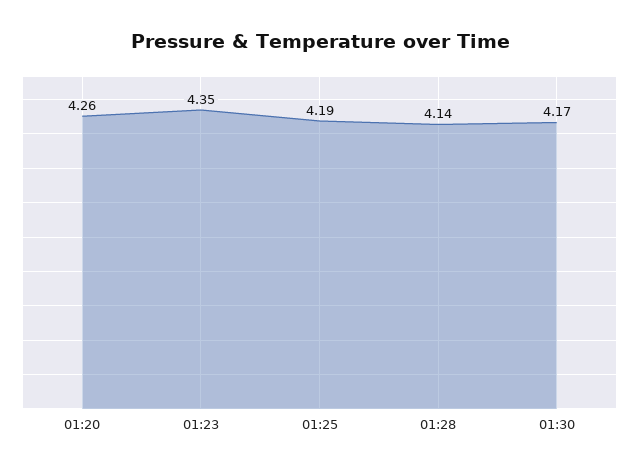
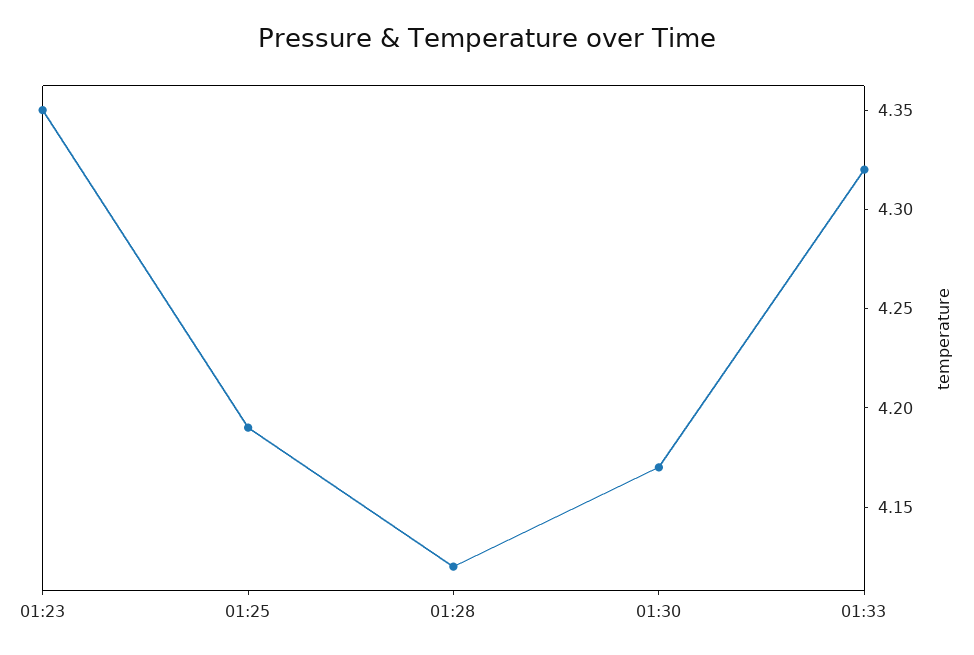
01:20: 4.26 -> none
01:28: 4.14 -> 4.12
01:33: none -> 4.32

